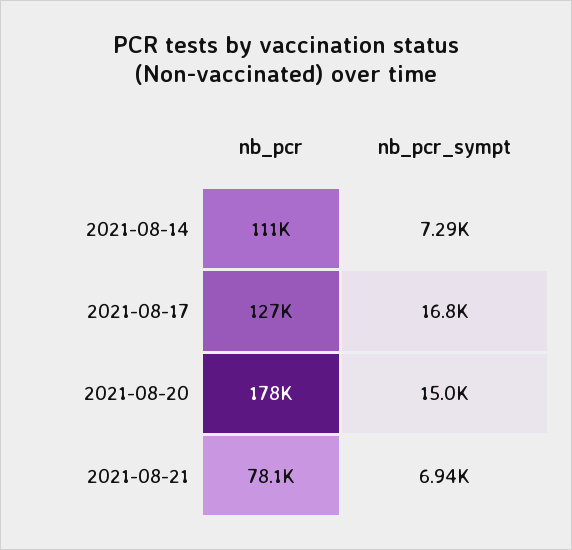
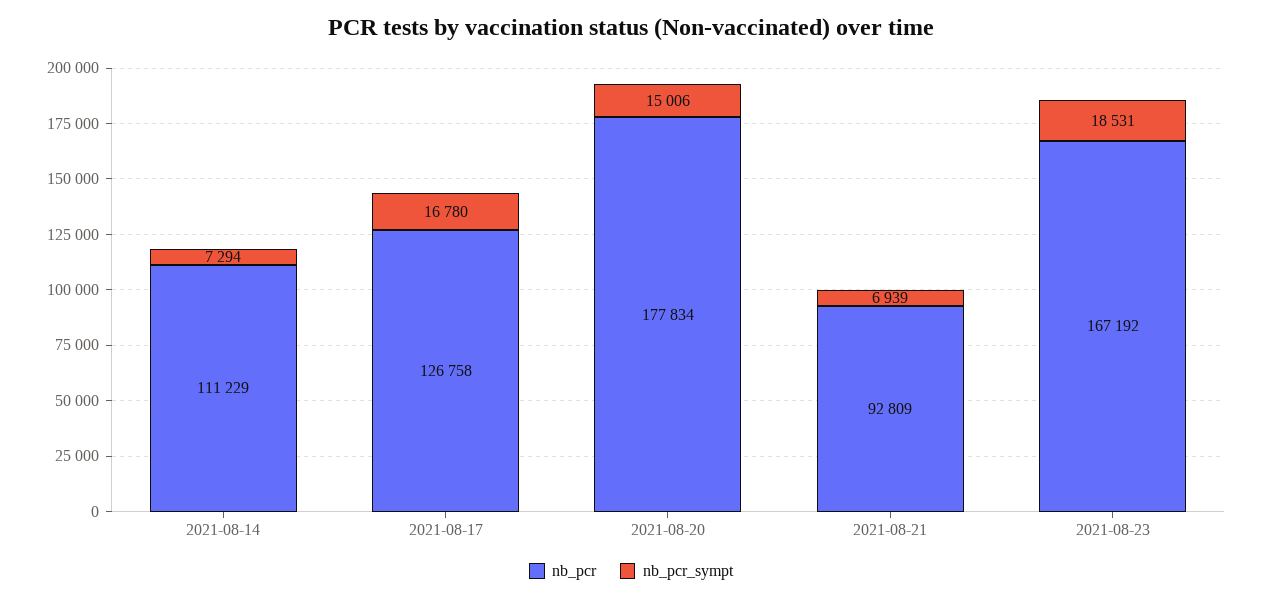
nb_pcr, 2021-08-21: 78100 -> 92809
nb_pcr, 2021-08-23: none -> 167192
nb_pcr_sympt, 2021-08-23: none -> 18531

